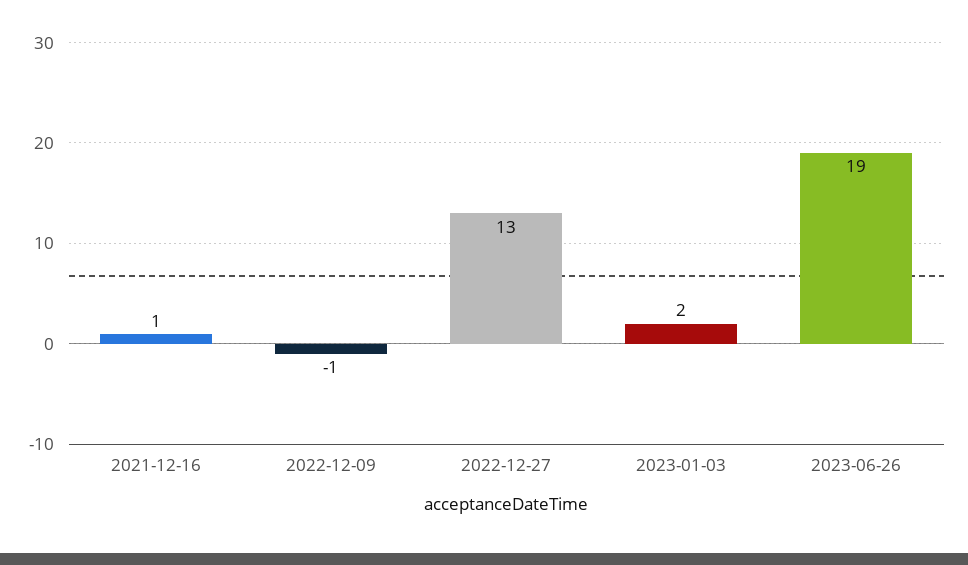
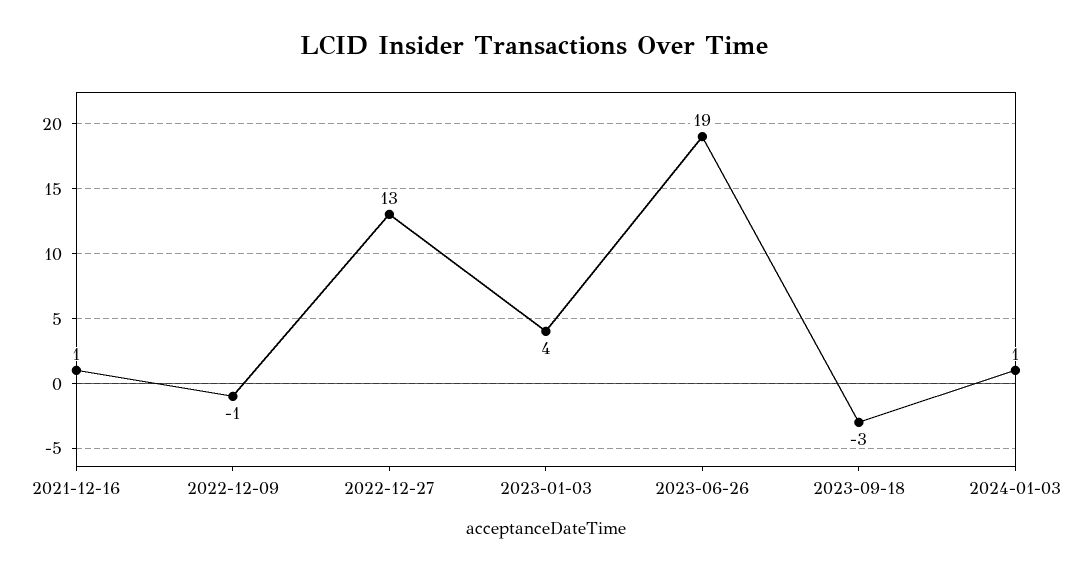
2023-01-03: 2 -> 4
2023-09-18: none -> -3
2024-01-03: none -> 1

